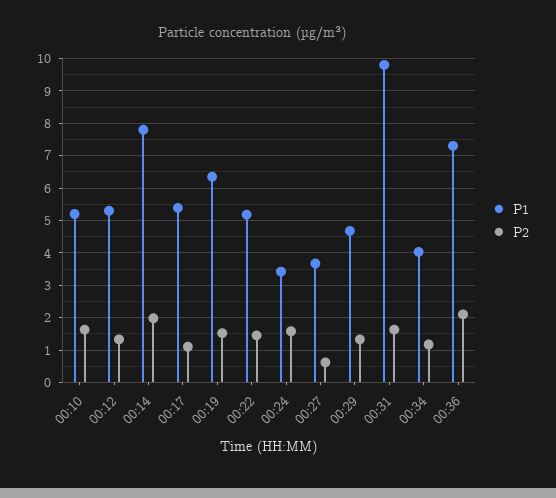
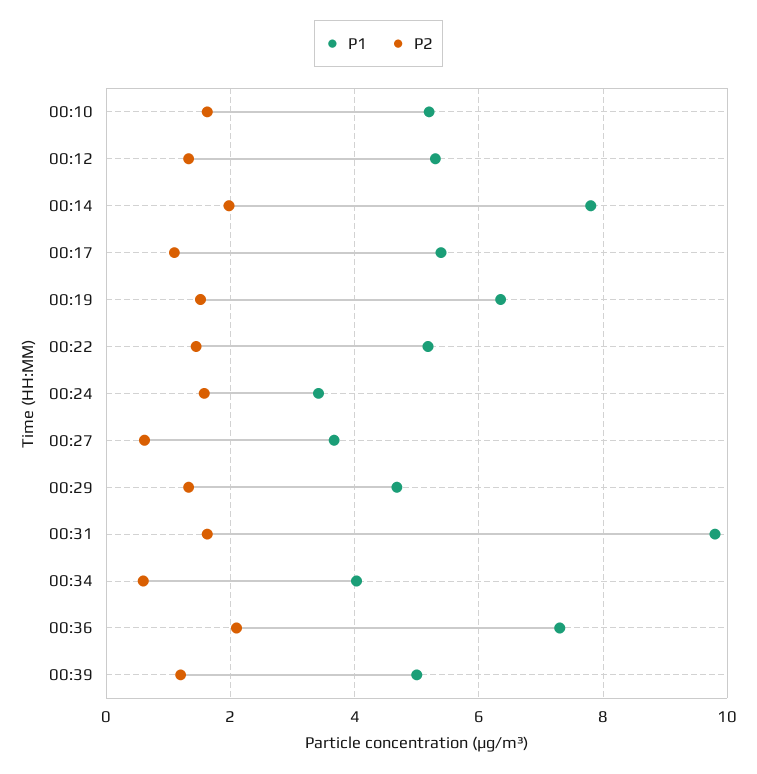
P2, 00:34: 1.2 -> 0.6
P1, 00:39: none -> 5
P2, 00:39: none -> 1.2

